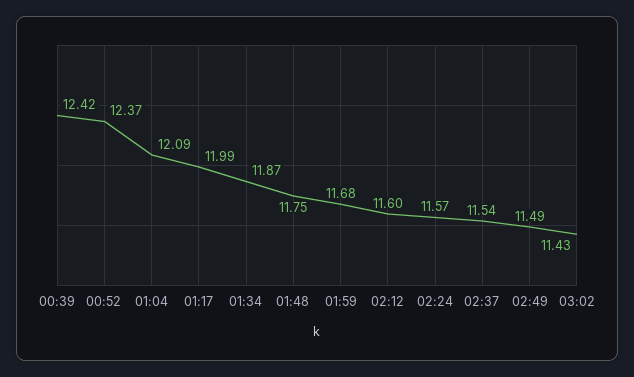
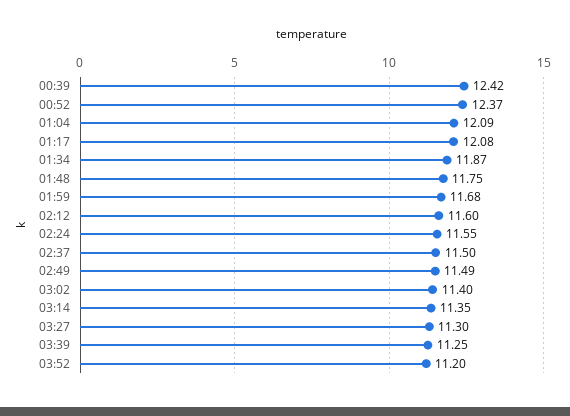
01:17: 11.99 -> 12.08
02:24: 11.57 -> 11.55
02:37: 11.54 -> 11.5
03:02: 11.43 -> 11.4
03:14: none -> 11.35
03:27: none -> 11.3
03:39: none -> 11.25
03:52: none -> 11.2

